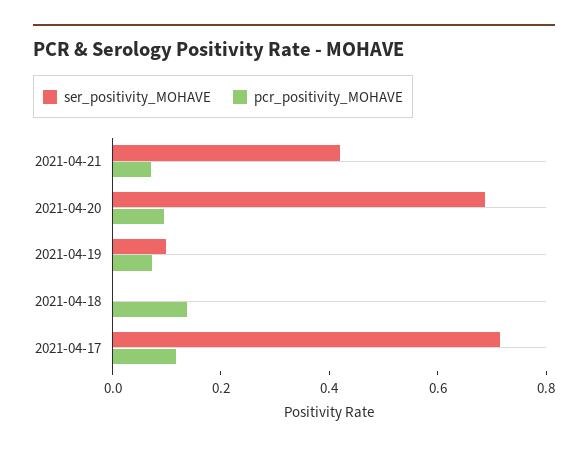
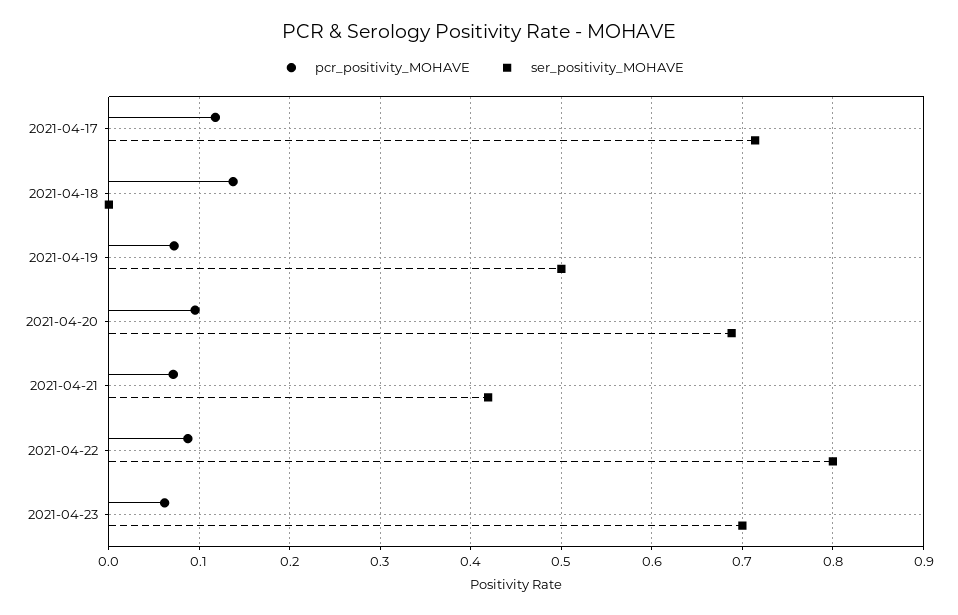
ser_positivity_MOHAVE, 2021-04-19: 0.1 -> 0.5
pcr_positivity_MOHAVE, 2021-04-22: none -> 0.09
ser_positivity_MOHAVE, 2021-04-22: none -> 0.8
pcr_positivity_MOHAVE, 2021-04-23: none -> 0.06
ser_positivity_MOHAVE, 2021-04-23: none -> 0.7

